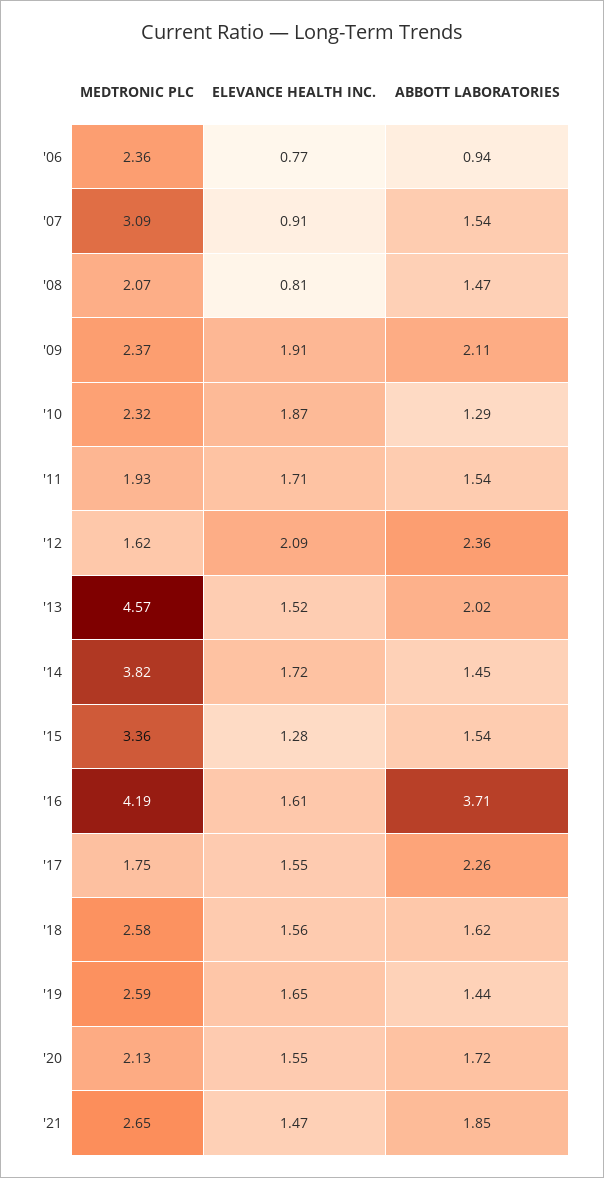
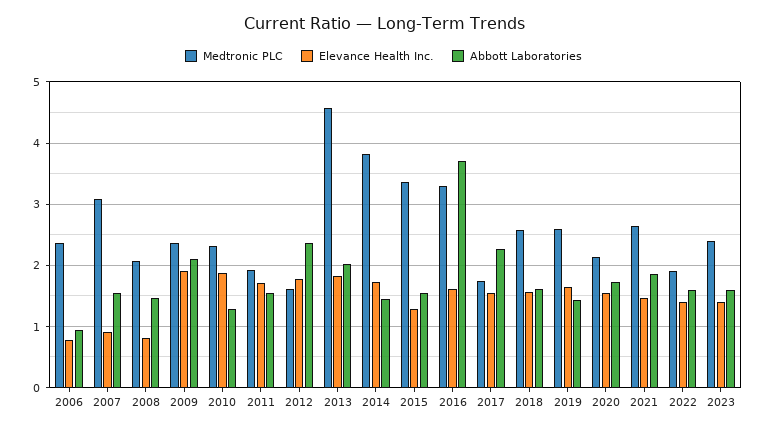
ELEVANCE HEALTH INC., '12: 2.09 -> 1.8
ELEVANCE HEALTH INC., '13: 1.52 -> 1.8
MEDTRONIC PLC, '16: 4.19 -> 3.3
MEDTRONIC PLC, 2022: none -> 1.9
ELEVANCE HEALTH INC., 2022: none -> 1.4
ABBOTT LABORATORIES, 2022: none -> 1.6
MEDTRONIC PLC, 2023: none -> 2.4
ELEVANCE HEALTH INC., 2023: none -> 1.4
ABBOTT LABORATORIES, 2023: none -> 1.6

